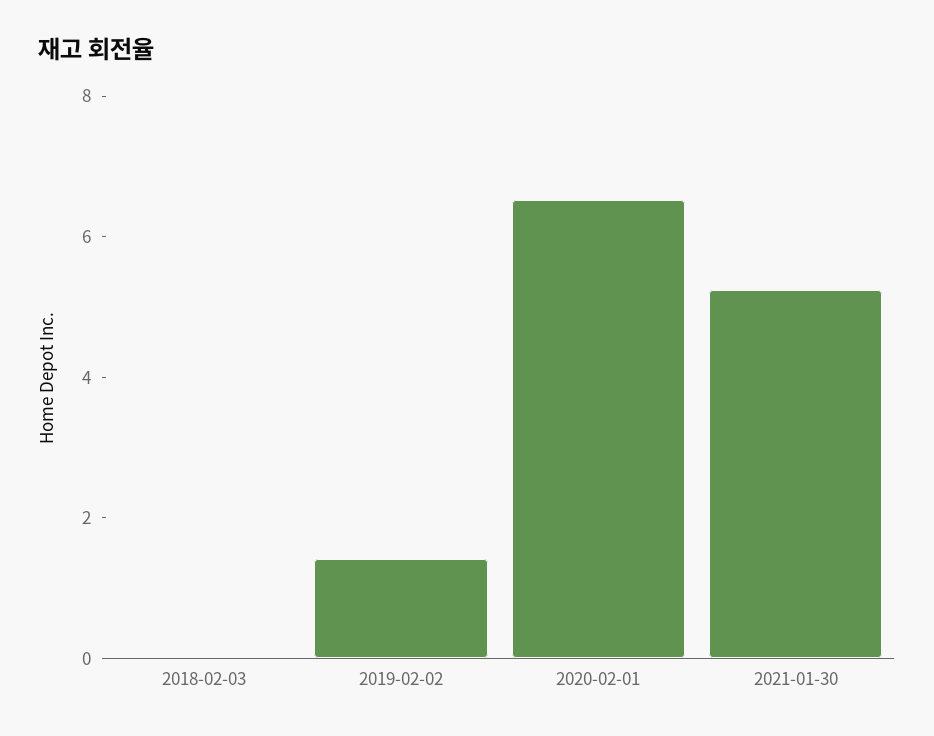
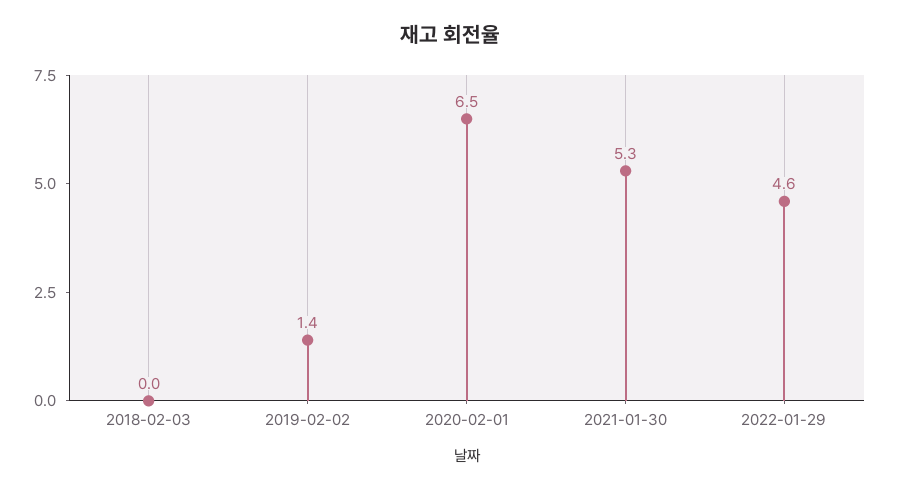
2022-01-29: none -> 4.6

